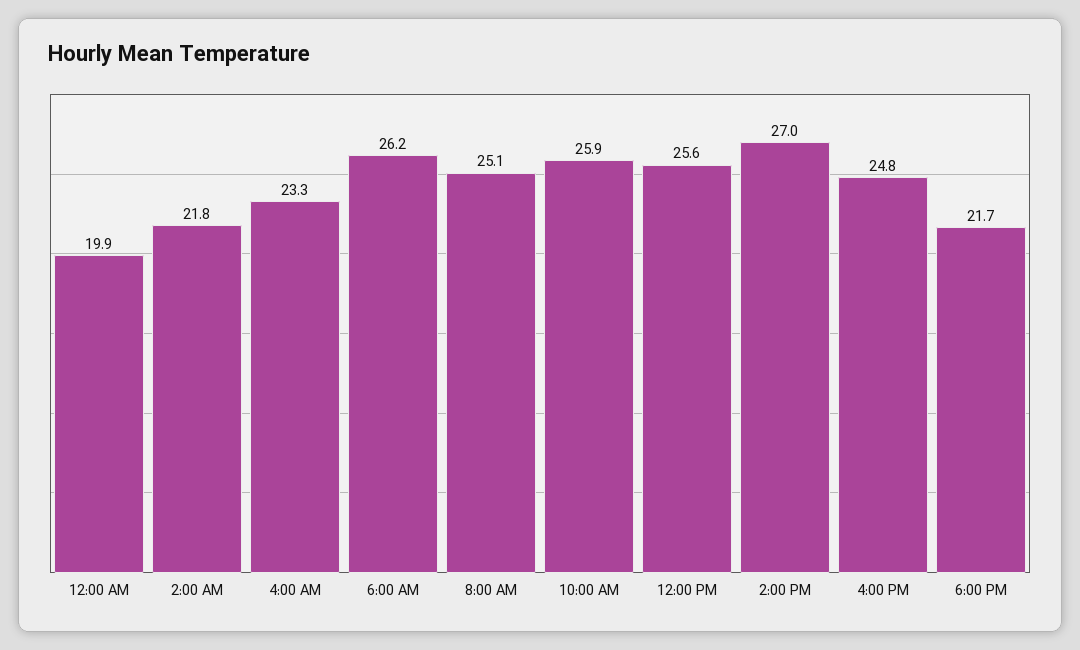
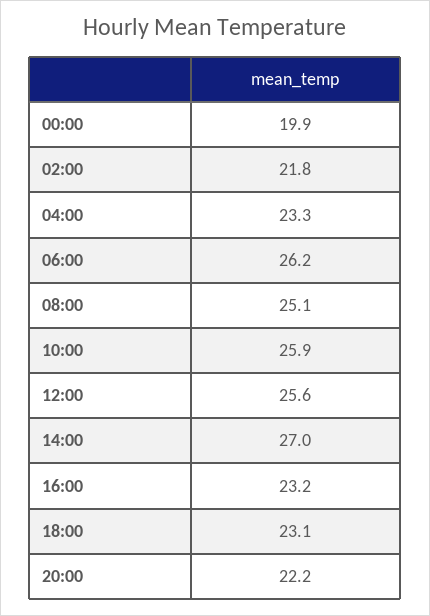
4:00 PM: 24.8 -> 23.2
6:00 PM: 21.7 -> 23.1
20:00: none -> 22.2

